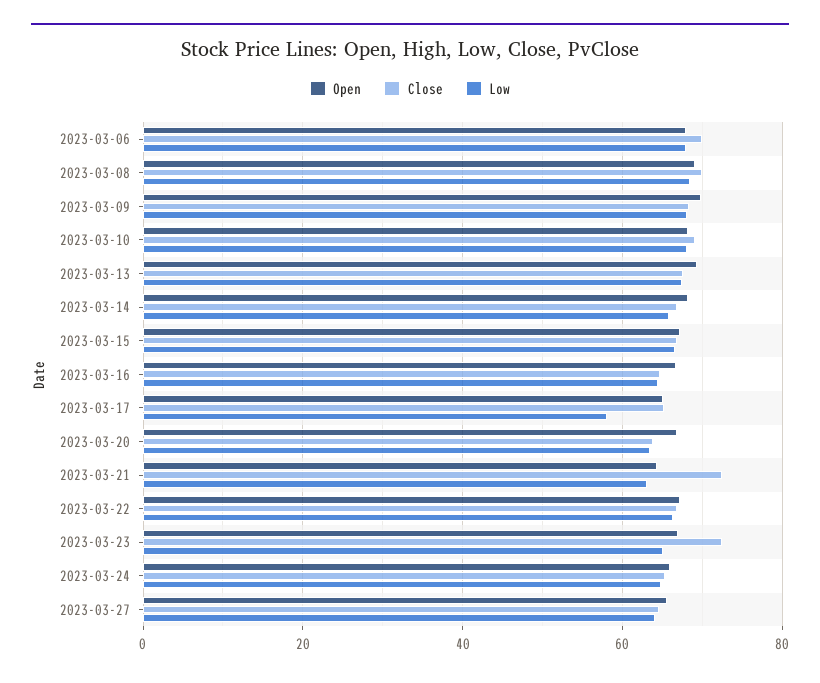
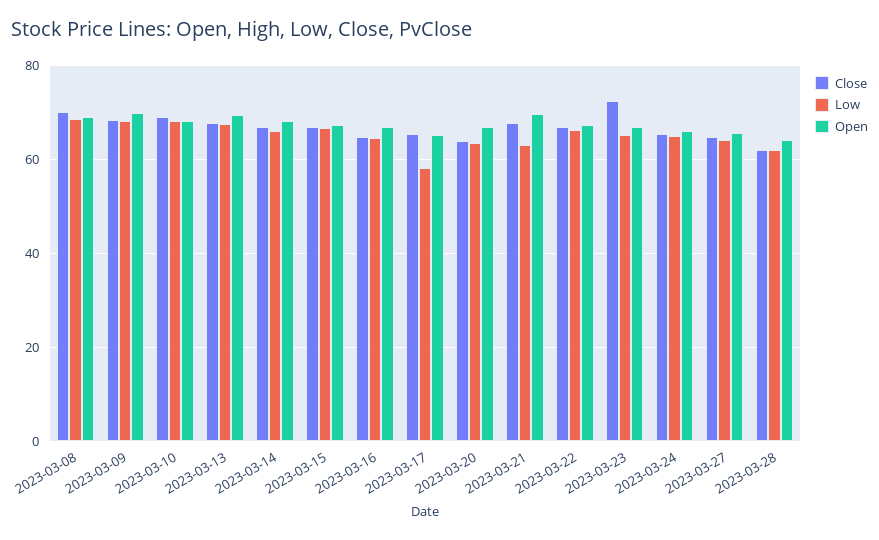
Open, 2023-03-06: 68 -> none
Close, 2023-03-06: 70 -> none
Low, 2023-03-06: 68 -> none
Open, 2023-03-21: 64 -> 70
Close, 2023-03-21: 72 -> 68
Close, 2023-03-28: none -> 62
Low, 2023-03-28: none -> 62
Open, 2023-03-28: none -> 64

